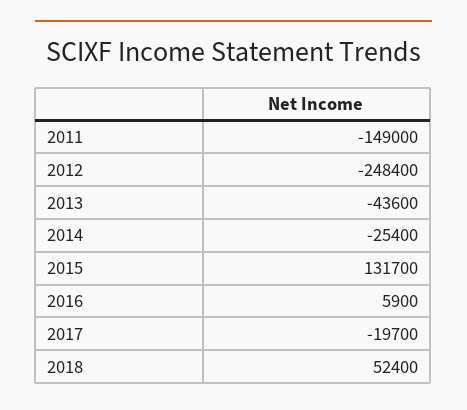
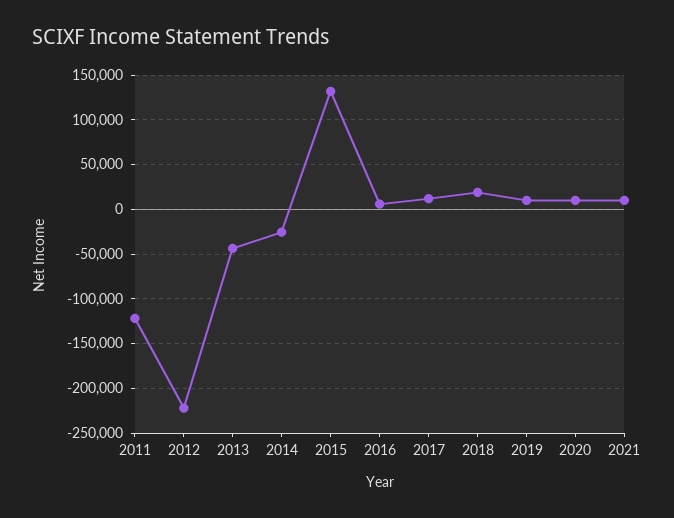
2011: -149000 -> -120000
2012: -248400 -> -220000
2017: -19700 -> 10000
2018: 52400 -> 20000
2019: none -> 10000
2020: none -> 10000
2021: none -> 10000

